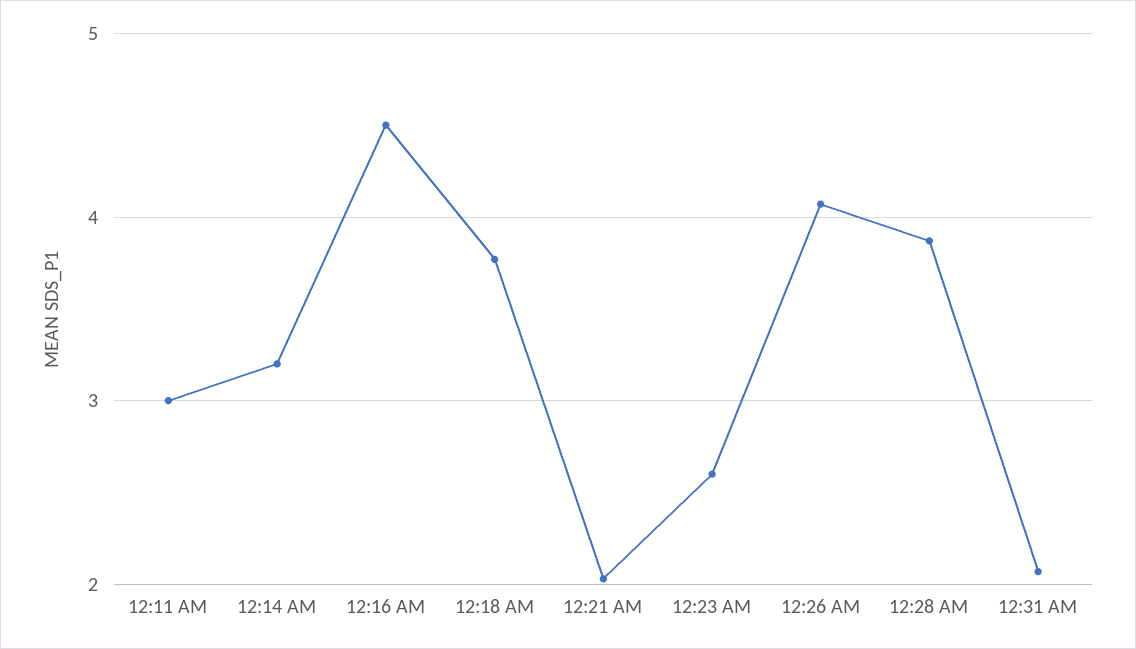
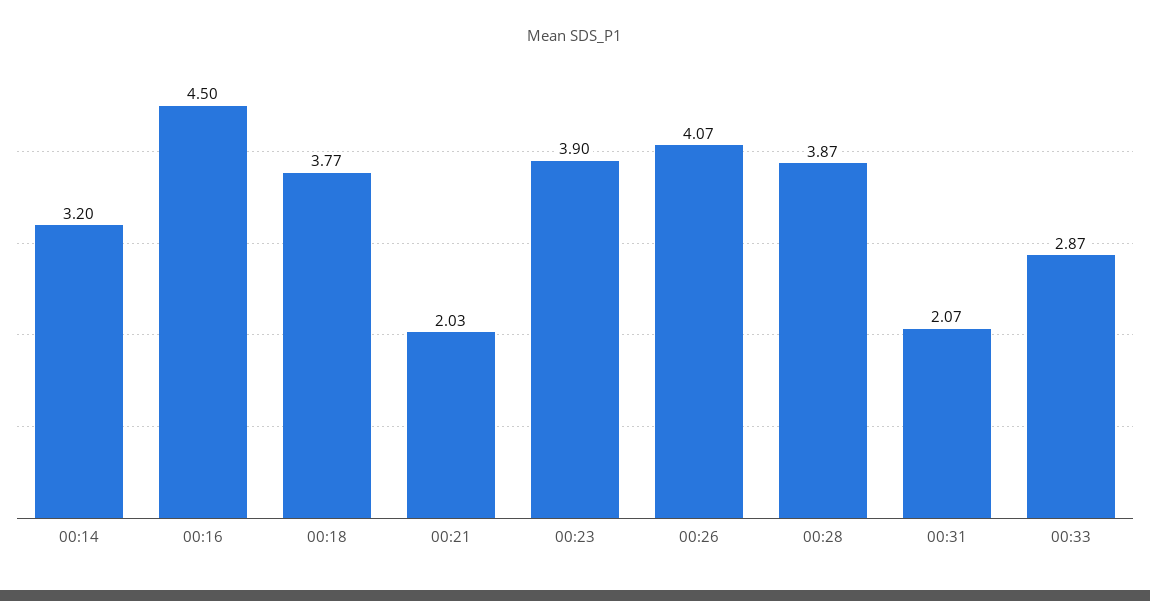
12:11 AM: 3 -> none
12:23 AM: 2.6 -> 3.9
00:33: none -> 2.87

